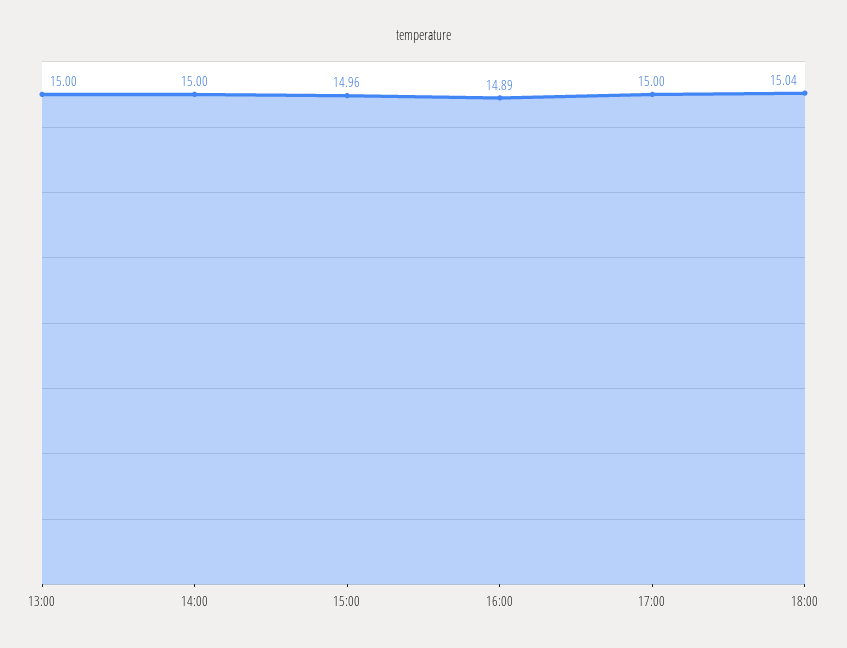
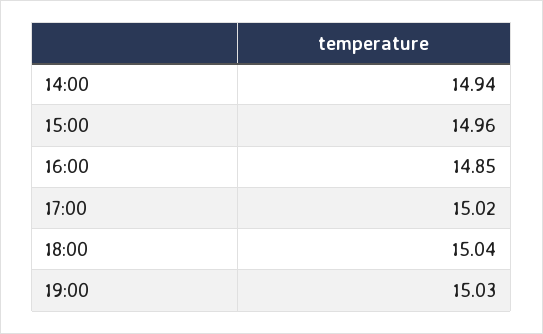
13:00: 15 -> none
14:00: 15 -> 14.94
16:00: 14.89 -> 14.85
17:00: 15 -> 15.02
19:00: none -> 15.03

